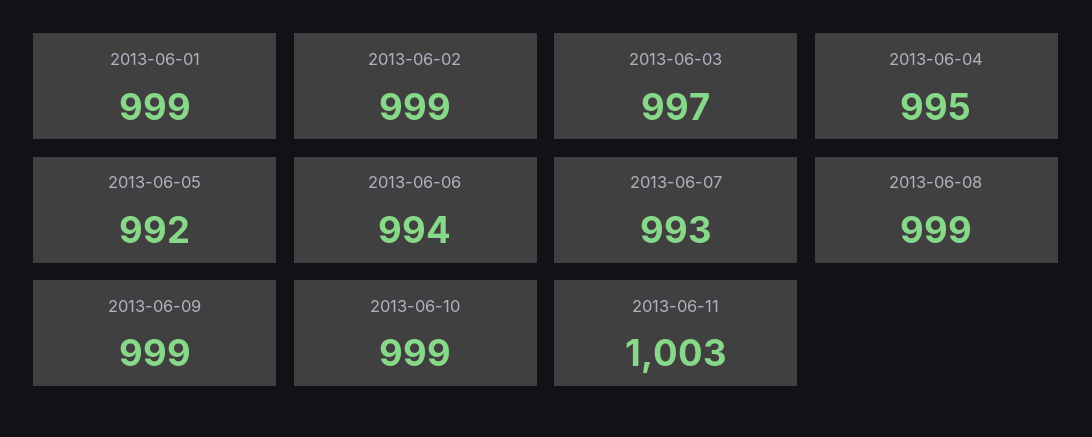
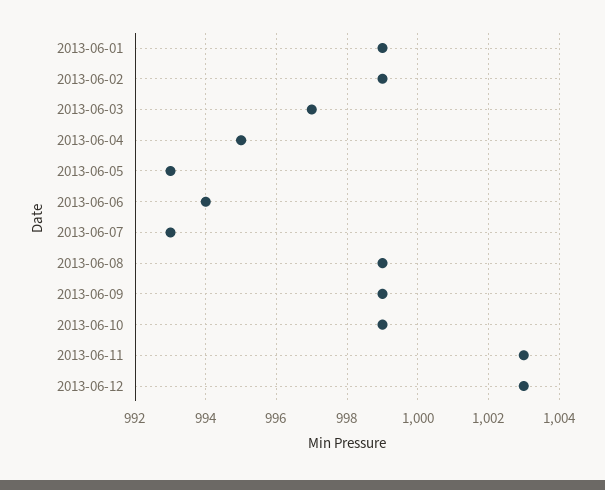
2013-06-05: 992 -> 993
2013-06-12: none -> 1003

